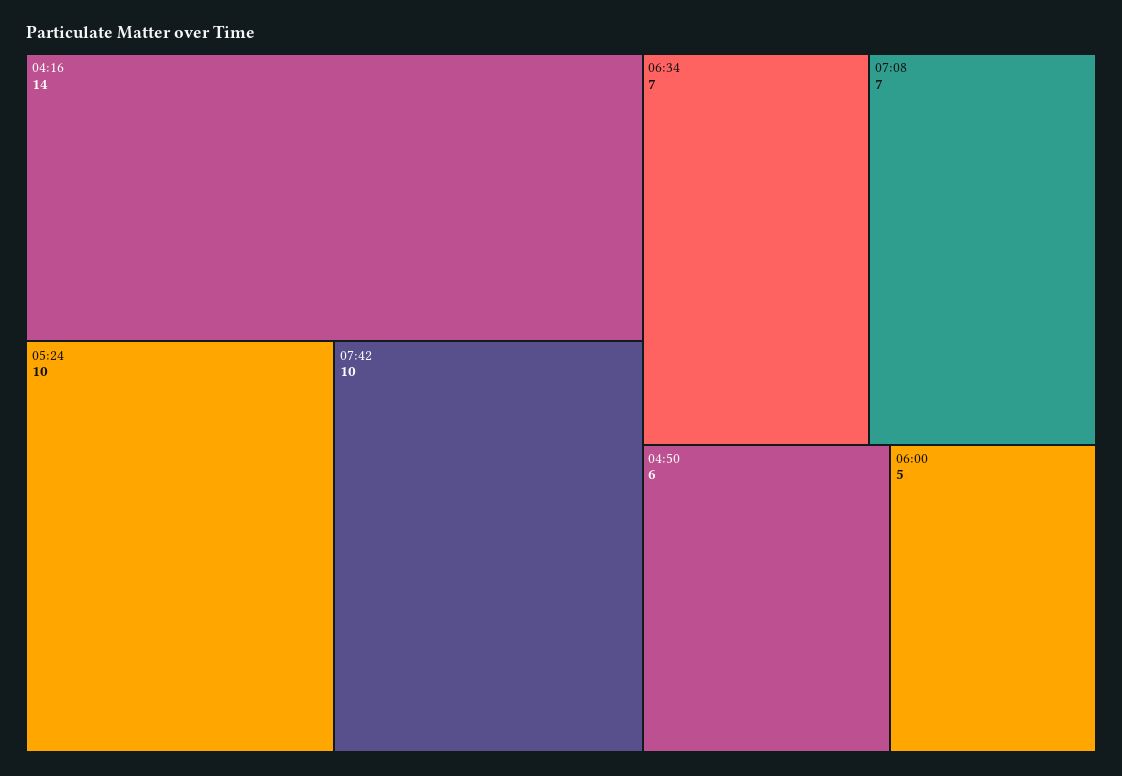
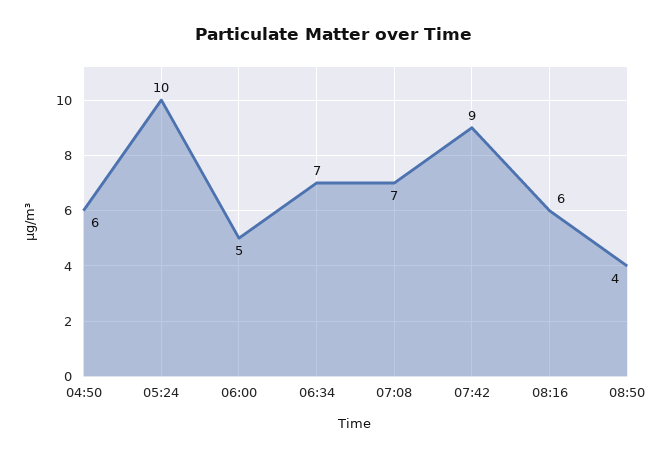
04:16: 14 -> none
07:42: 10 -> 9
08:16: none -> 6
08:50: none -> 4

